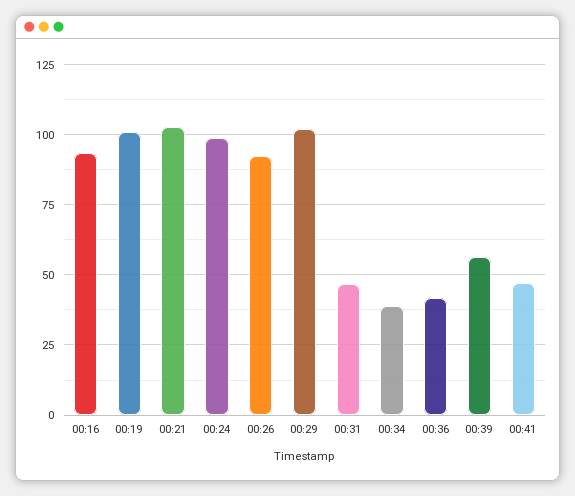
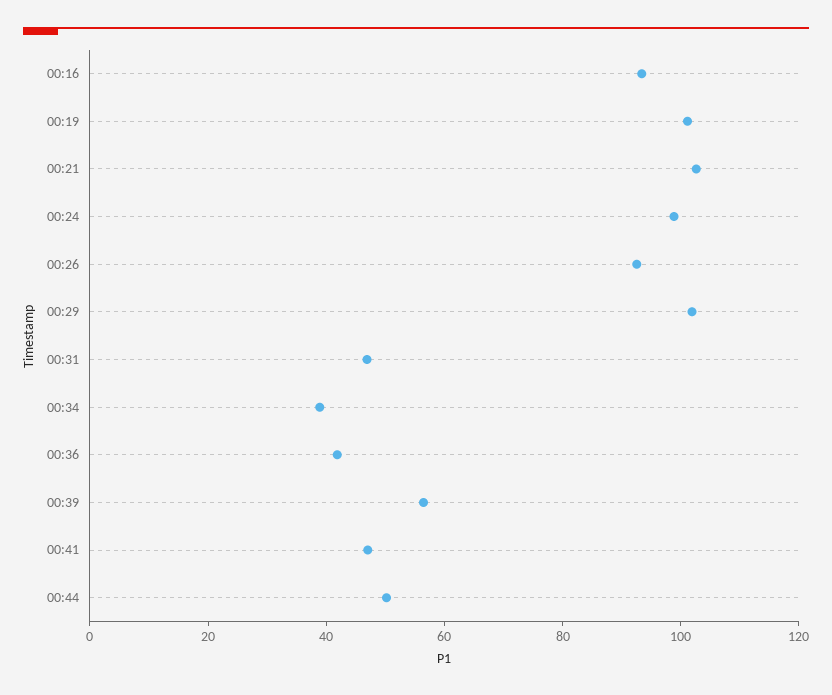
00:44: none -> 50

